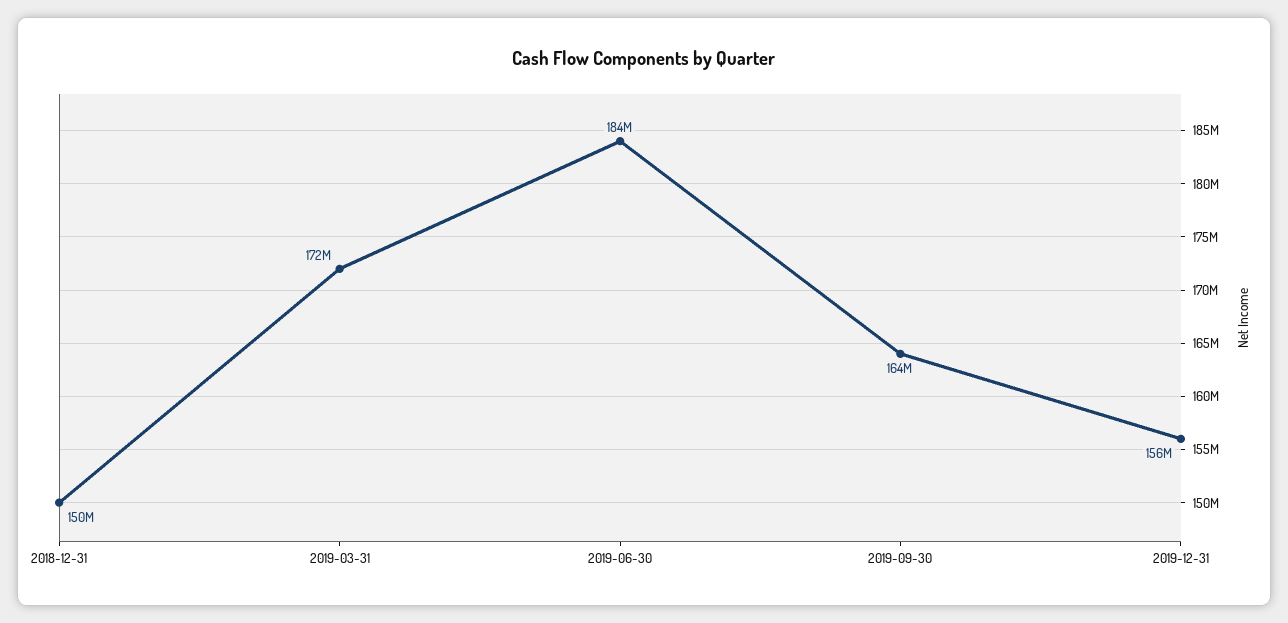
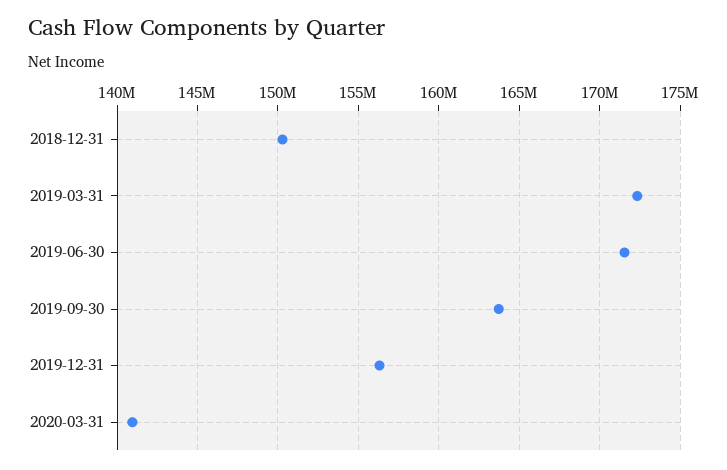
2019-06-30: 184000000 -> 171500000
2020-03-31: none -> 141000000

